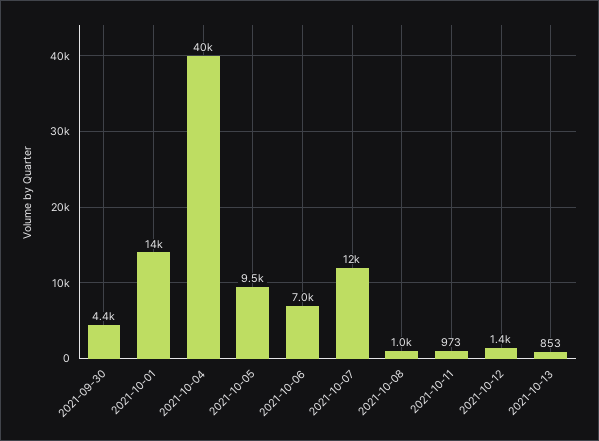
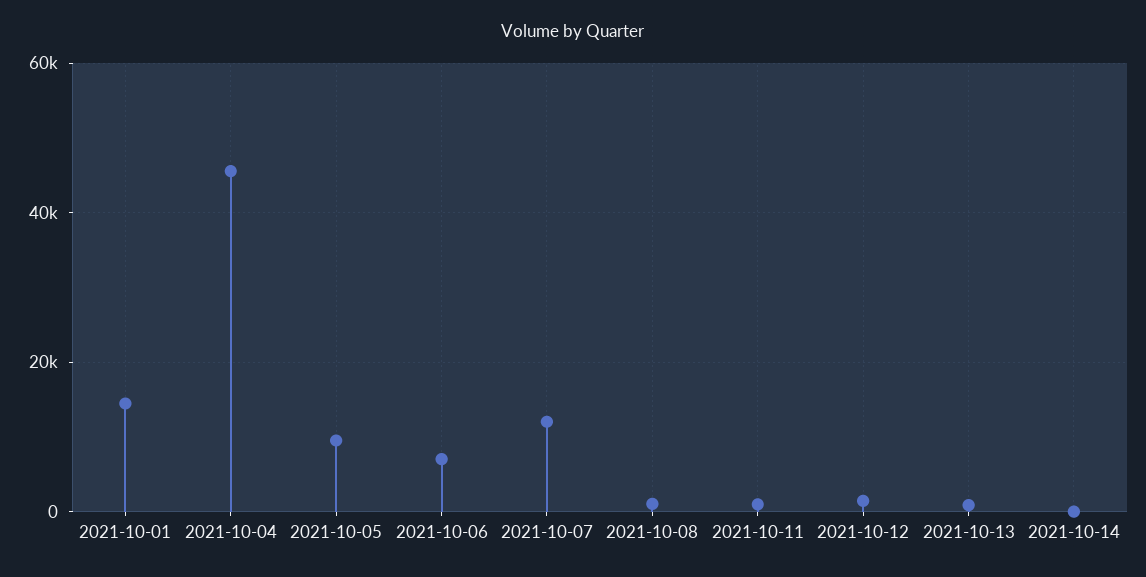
2021-09-30: 4400 -> none
2021-10-04: 40000 -> 46000
2021-10-14: none -> 0

